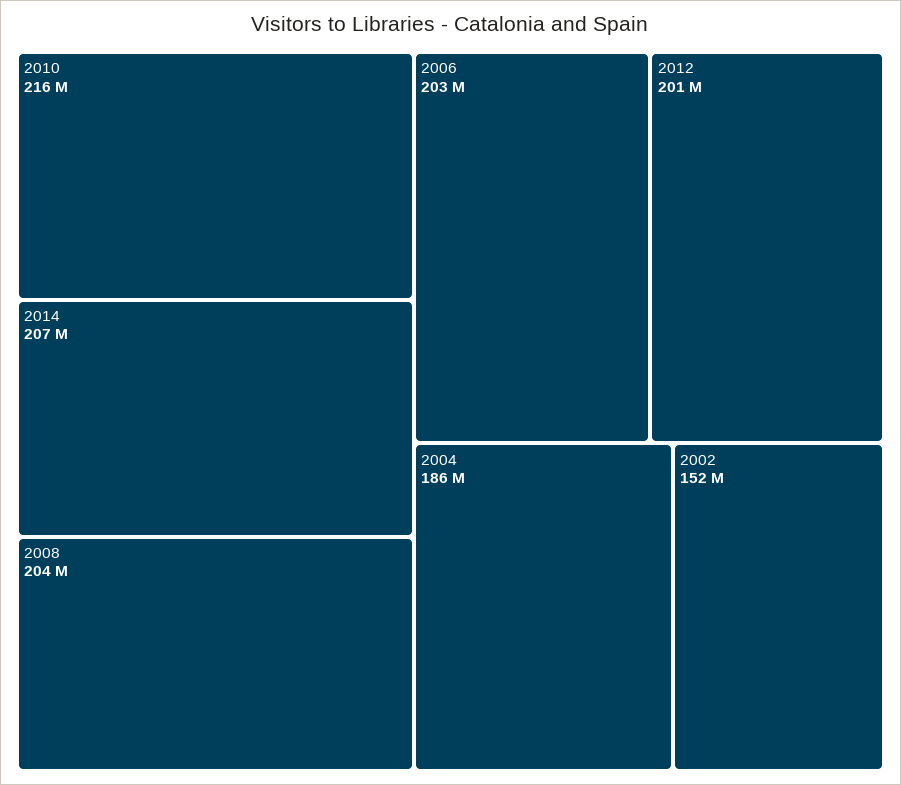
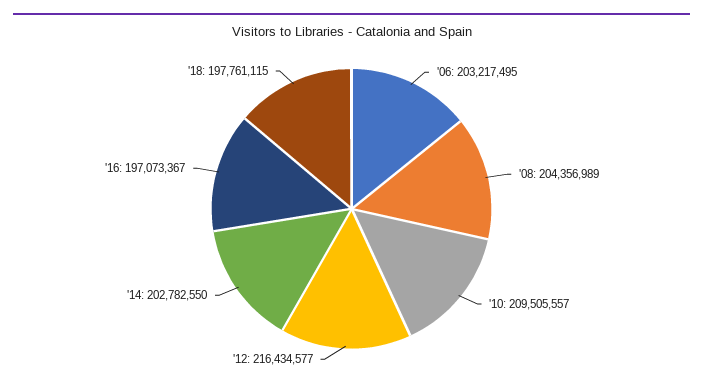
2010: 216000000 -> 209505557
2014: 207000000 -> 202782550
2012: 201000000 -> 216434577
2004: 186000000 -> none
2002: 152000000 -> none
'16: none -> 197073367
'18: none -> 197761115

